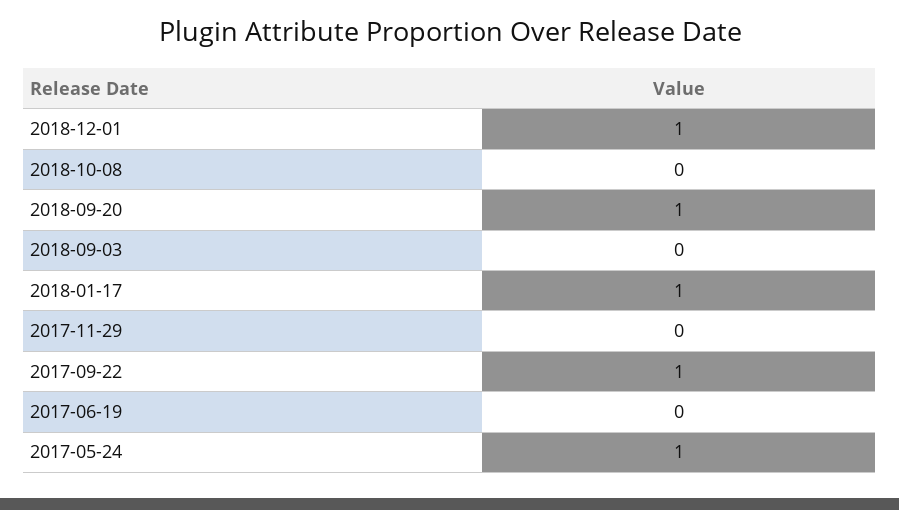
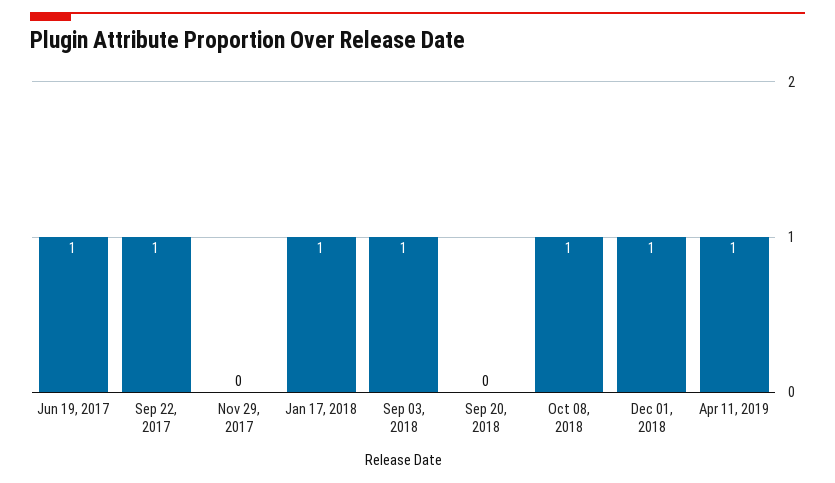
2018-10-08: 0 -> 1
2018-09-20: 1 -> 0
2018-09-03: 0 -> 1
2017-06-19: 0 -> 1
2017-05-24: 1 -> none
Apr 11, 2019: none -> 1

